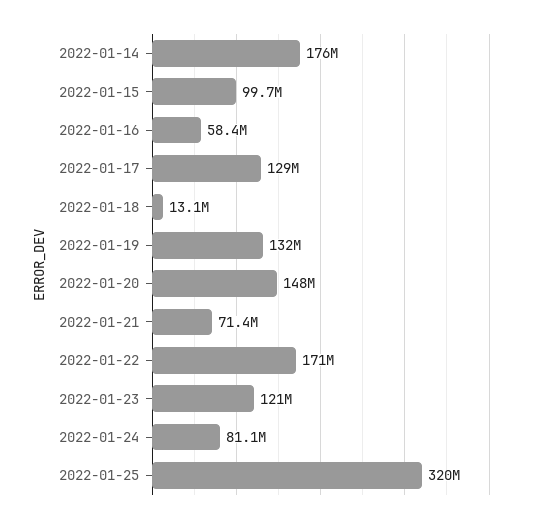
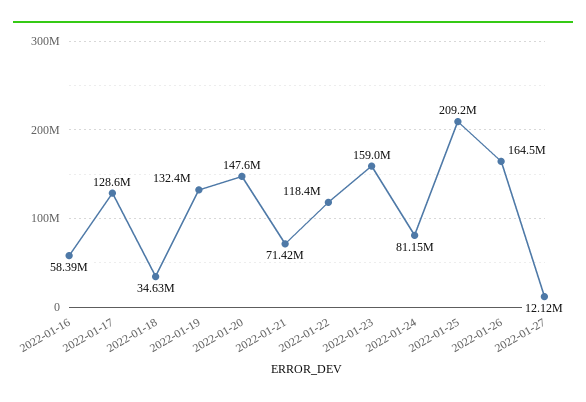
2022-01-14: 176000000 -> none
2022-01-15: 99700000 -> none
2022-01-18: 13100000 -> 34630000
2022-01-22: 171000000 -> 118400000
2022-01-23: 121000000 -> 159000000
2022-01-25: 320000000 -> 209200000
2022-01-26: none -> 164500000
2022-01-27: none -> 12120000

